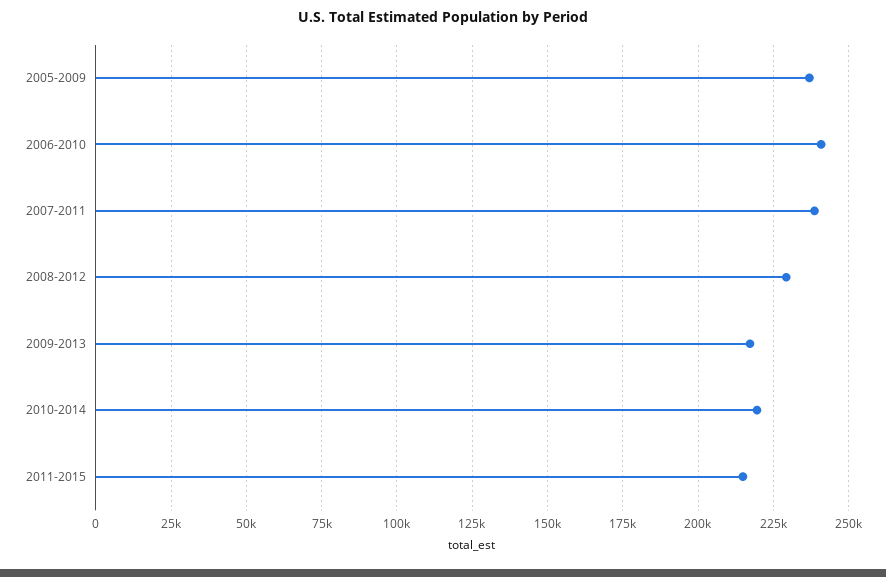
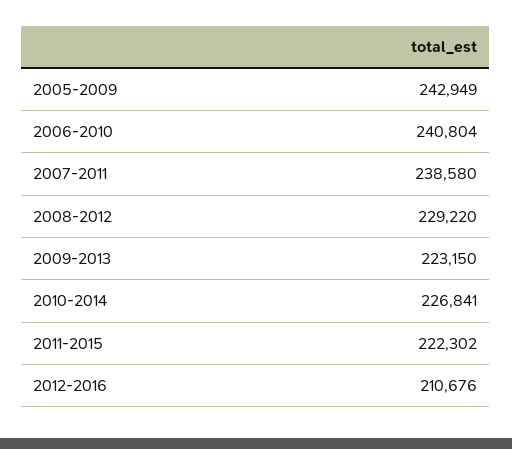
2005-2009: 237500 -> 242949
2009-2013: 217500 -> 223150
2010-2014: 220000 -> 226841
2011-2015: 215000 -> 222302
2012-2016: none -> 210676

